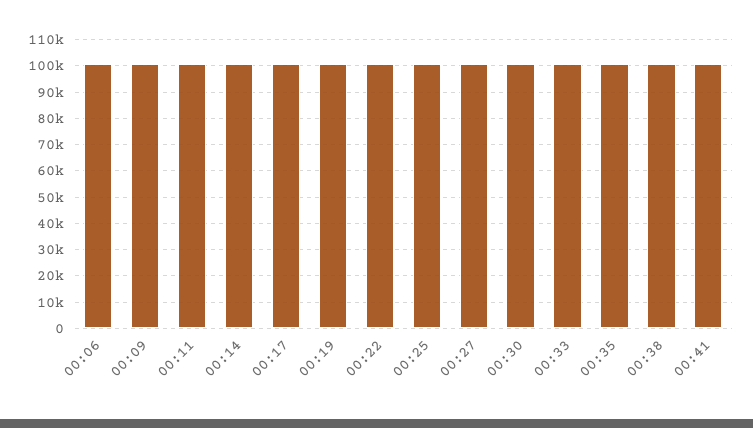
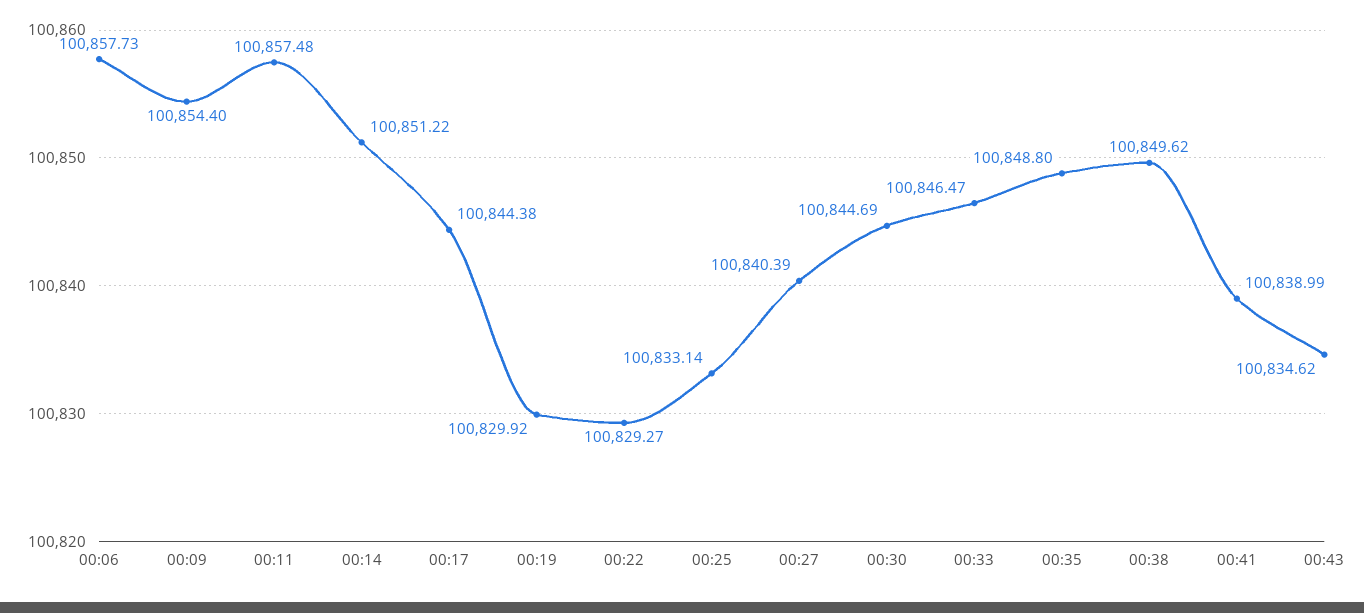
00:43: none -> 100834.62

